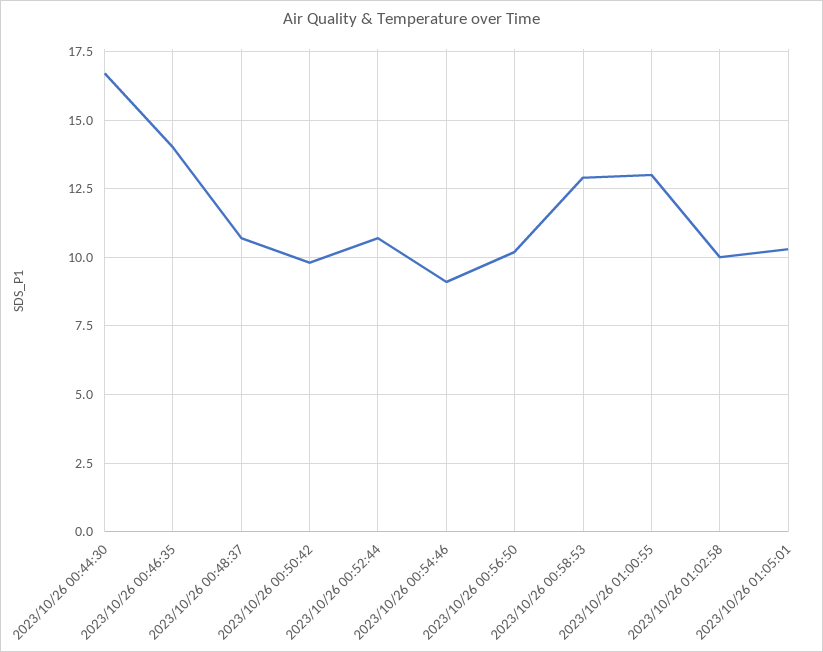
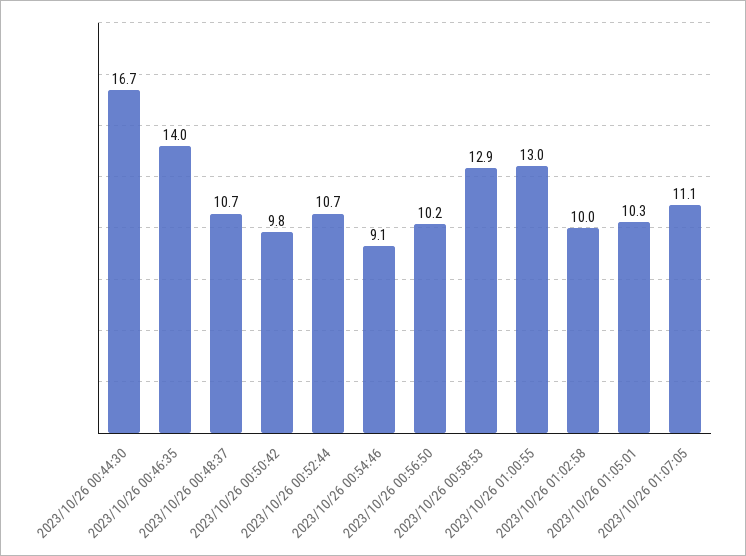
2023/10/26 01:07:05: none -> 11.1

